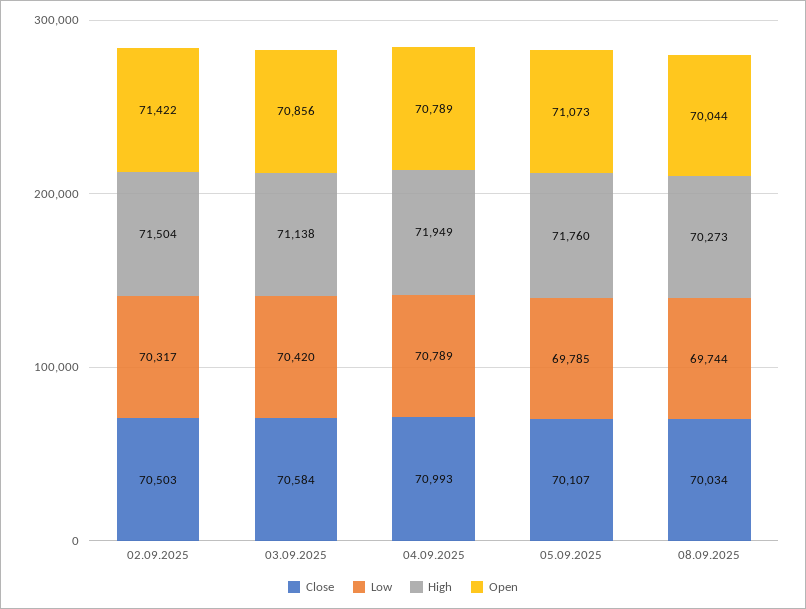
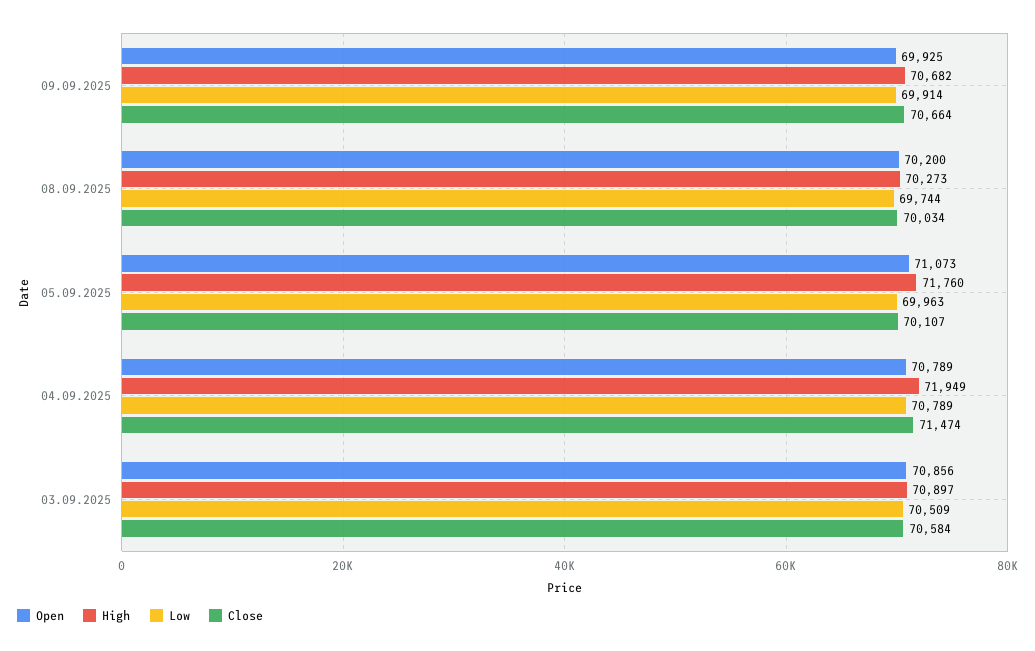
Close, 02.09.2025: 70503 -> none
Low, 02.09.2025: 70317 -> none
High, 02.09.2025: 71504 -> none
Open, 02.09.2025: 71422 -> none
Low, 03.09.2025: 70420 -> 70509
High, 03.09.2025: 71138 -> 70897
Close, 04.09.2025: 70993 -> 71474
Low, 05.09.2025: 69785 -> 69963
Open, 08.09.2025: 70044 -> 70200
Open, 09.09.2025: none -> 69925
High, 09.09.2025: none -> 70682
Low, 09.09.2025: none -> 69914
Close, 09.09.2025: none -> 70664

